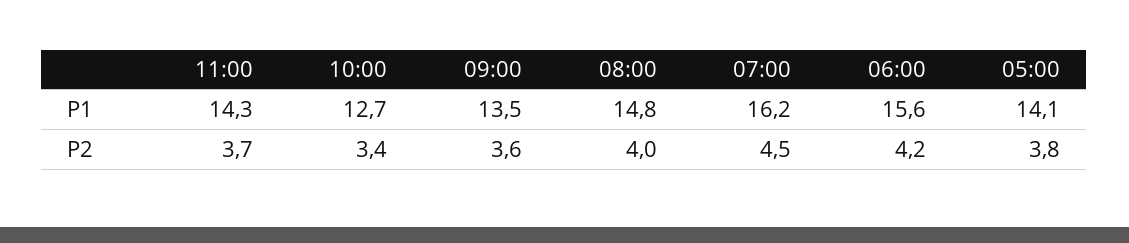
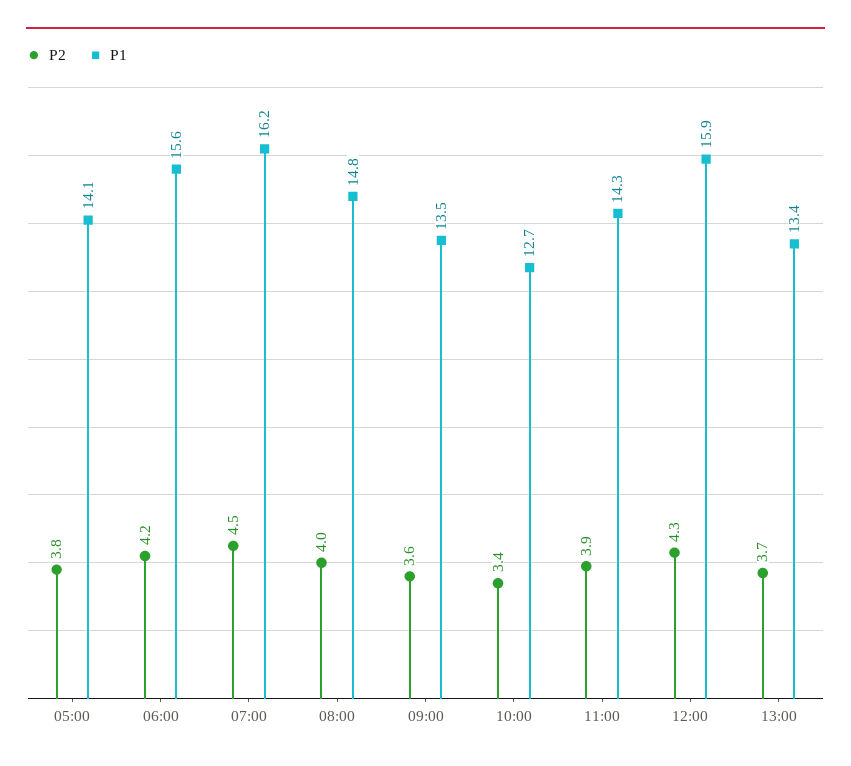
P2, 11:00: 3.7 -> 3.9
P2, 12:00: none -> 4.3
P1, 12:00: none -> 15.9
P2, 13:00: none -> 3.7
P1, 13:00: none -> 13.4

